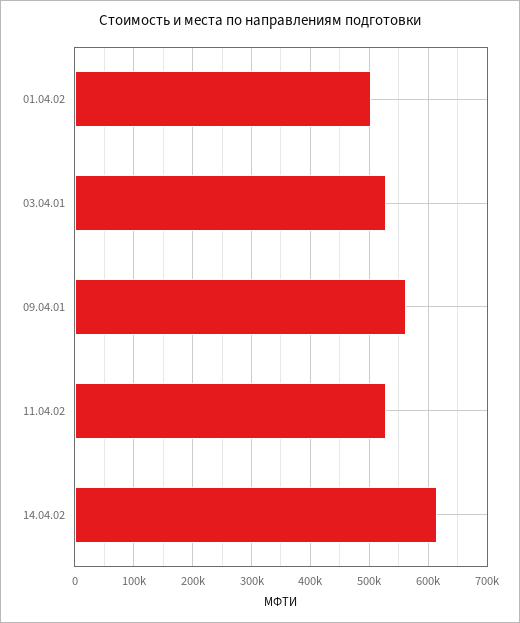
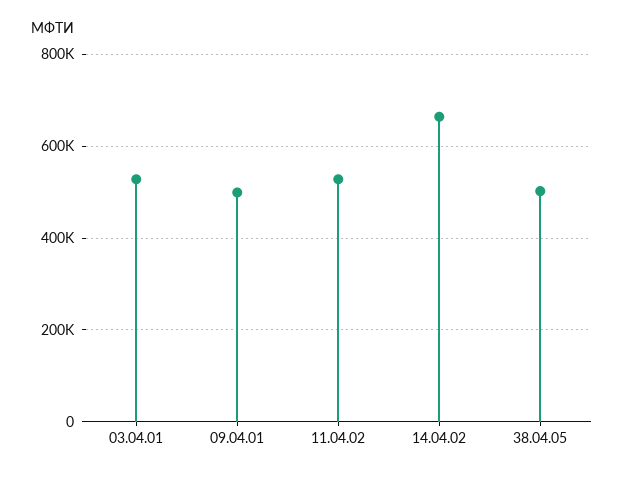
01.04.02: 500000 -> none
09.04.01: 560000 -> 500000
14.04.02: 620000 -> 660000
38.04.05: none -> 500000

